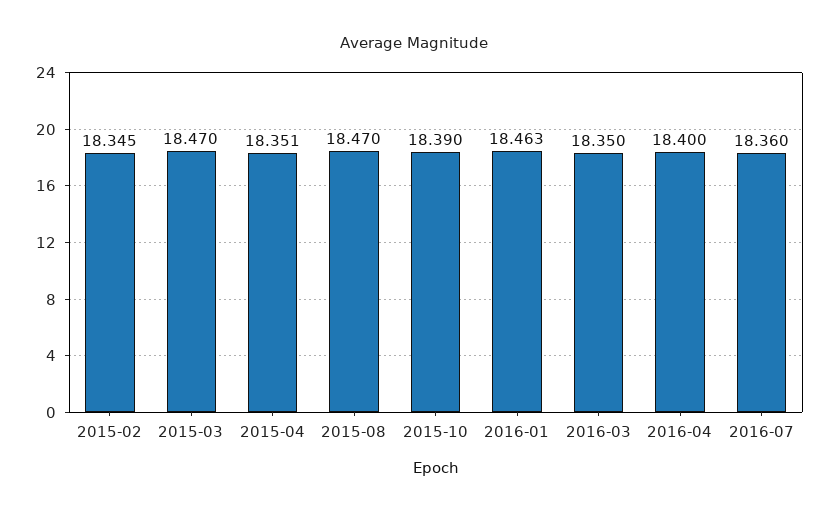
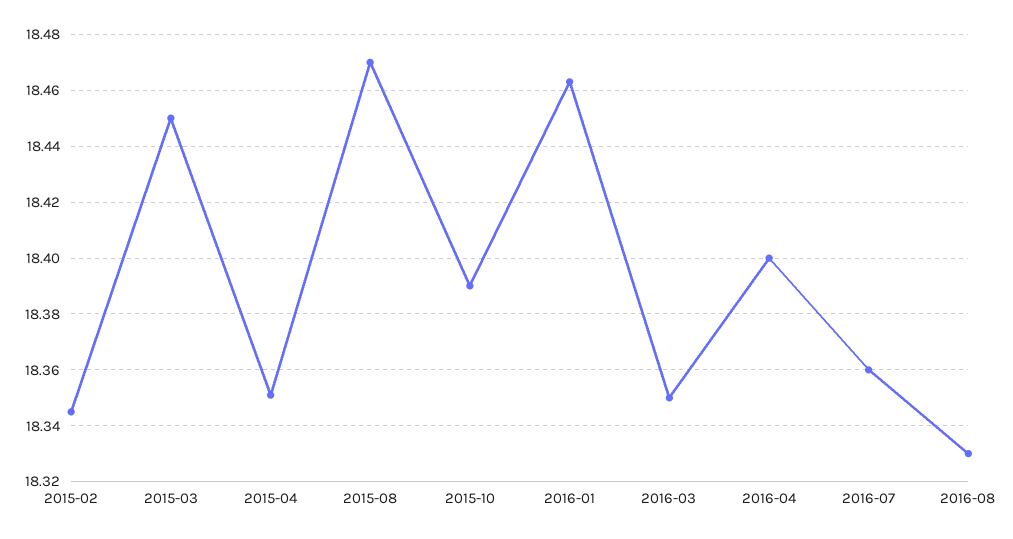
2015-03: 18.47 -> 18.45
2016-08: none -> 18.33

